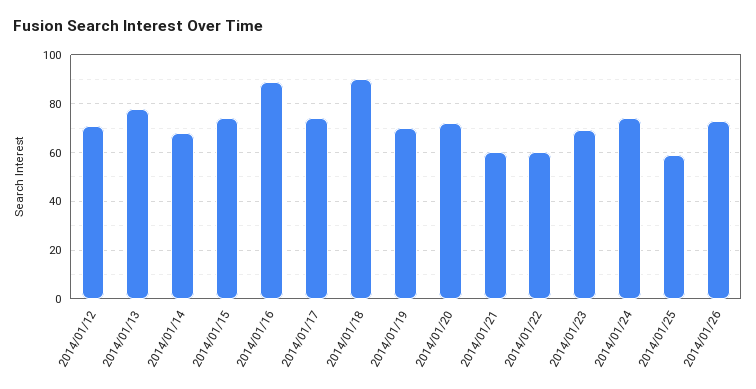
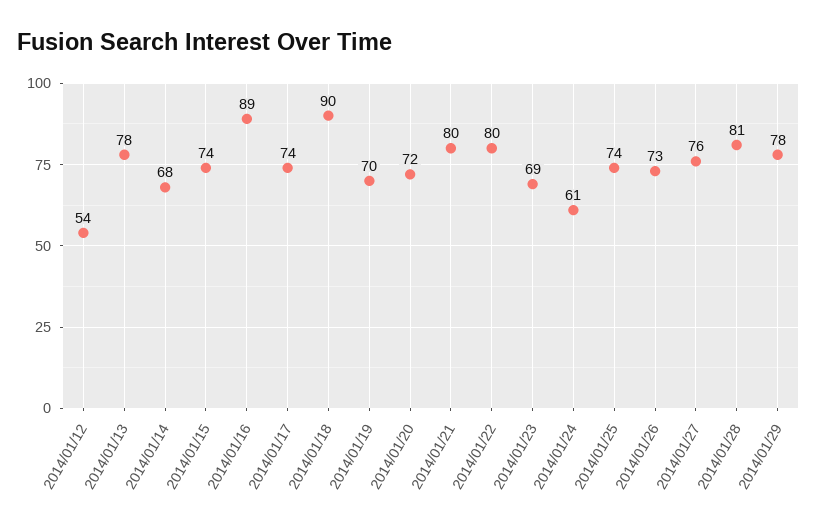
2014/01/12: 70 -> 54
2014/01/21: 60 -> 80
2014/01/22: 60 -> 80
2014/01/24: 75 -> 61
2014/01/25: 60 -> 74
2014/01/27: none -> 76
2014/01/28: none -> 81
2014/01/29: none -> 78

